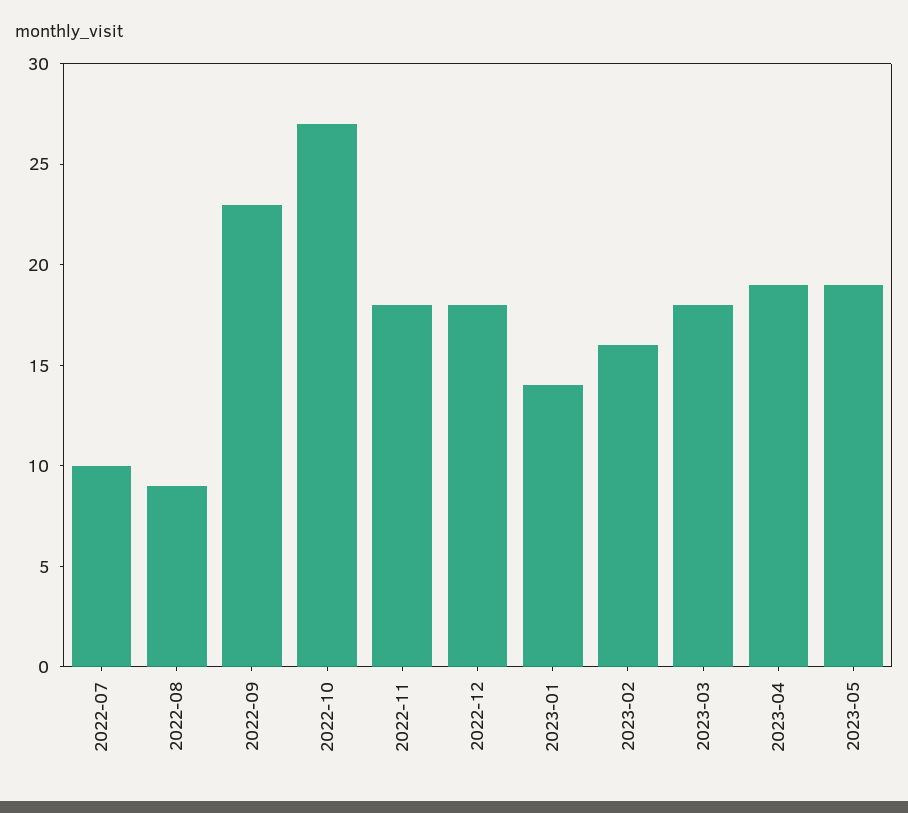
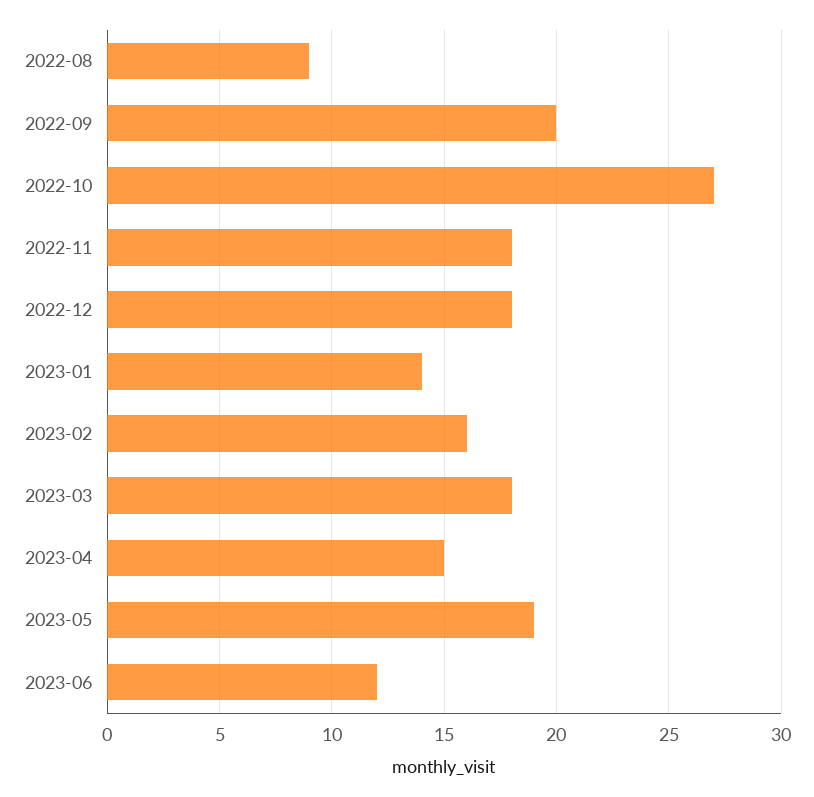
2022-07: 10 -> none
2022-09: 23 -> 20
2023-04: 19 -> 15
2023-06: none -> 12

